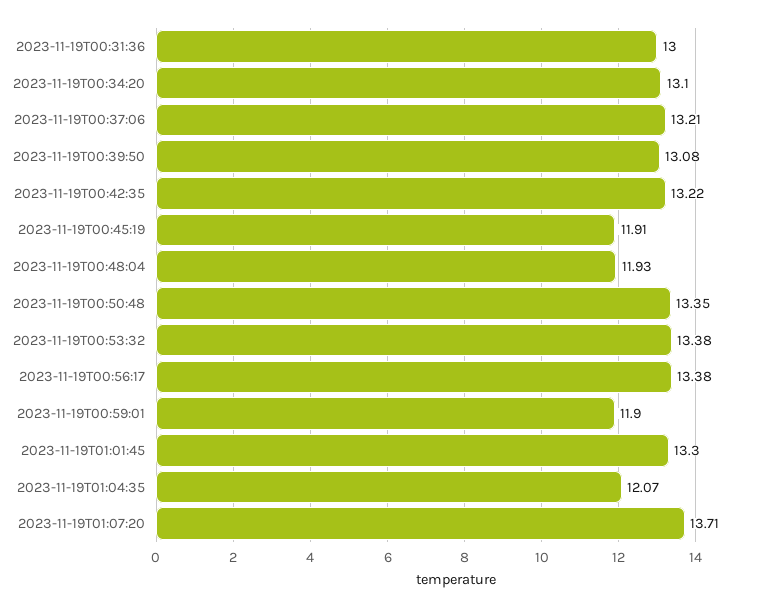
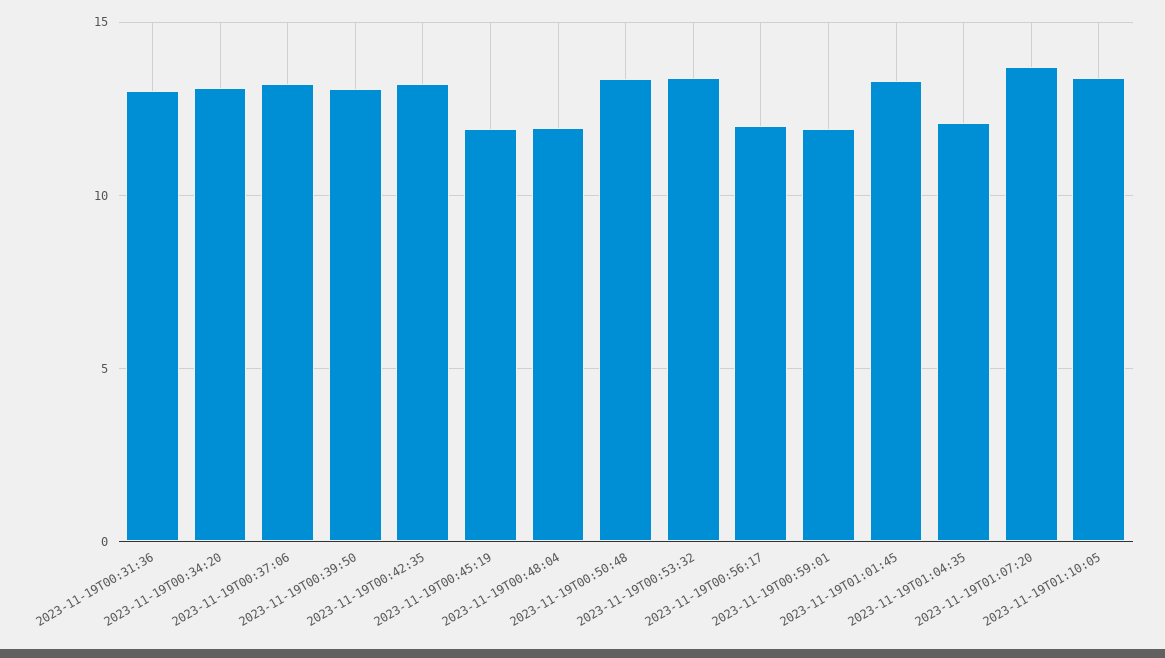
2023-11-19T00:56:17: 13.38 -> 12
2023-11-19T01:10:05: none -> 13.5

